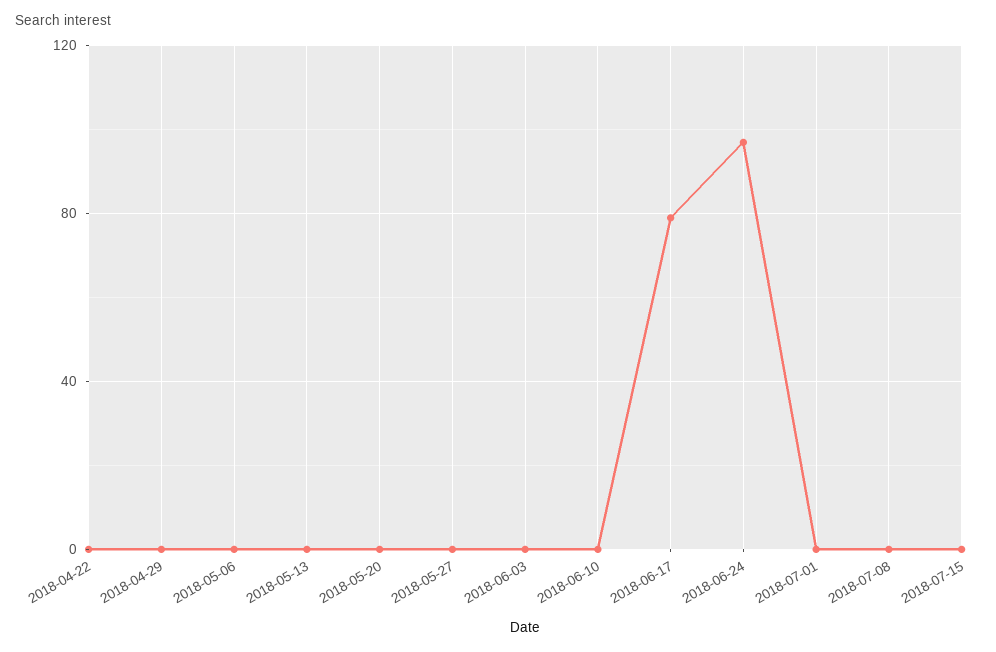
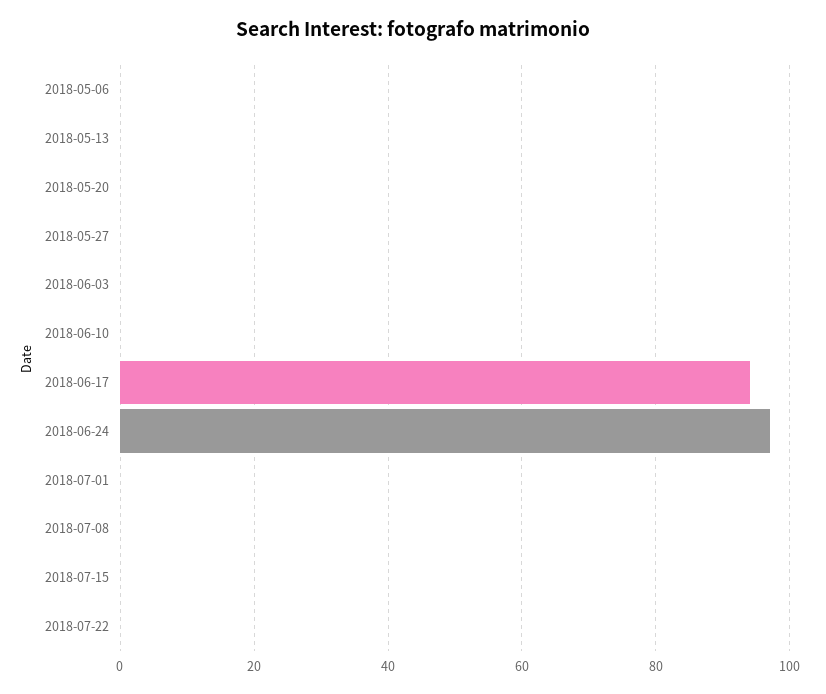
2018-04-22: 0 -> none
2018-04-29: 0 -> none
2018-06-17: 80 -> 95
2018-07-22: none -> 0

